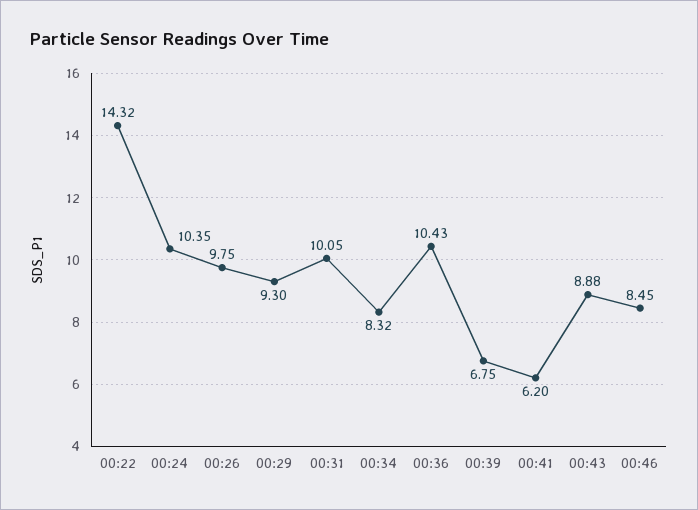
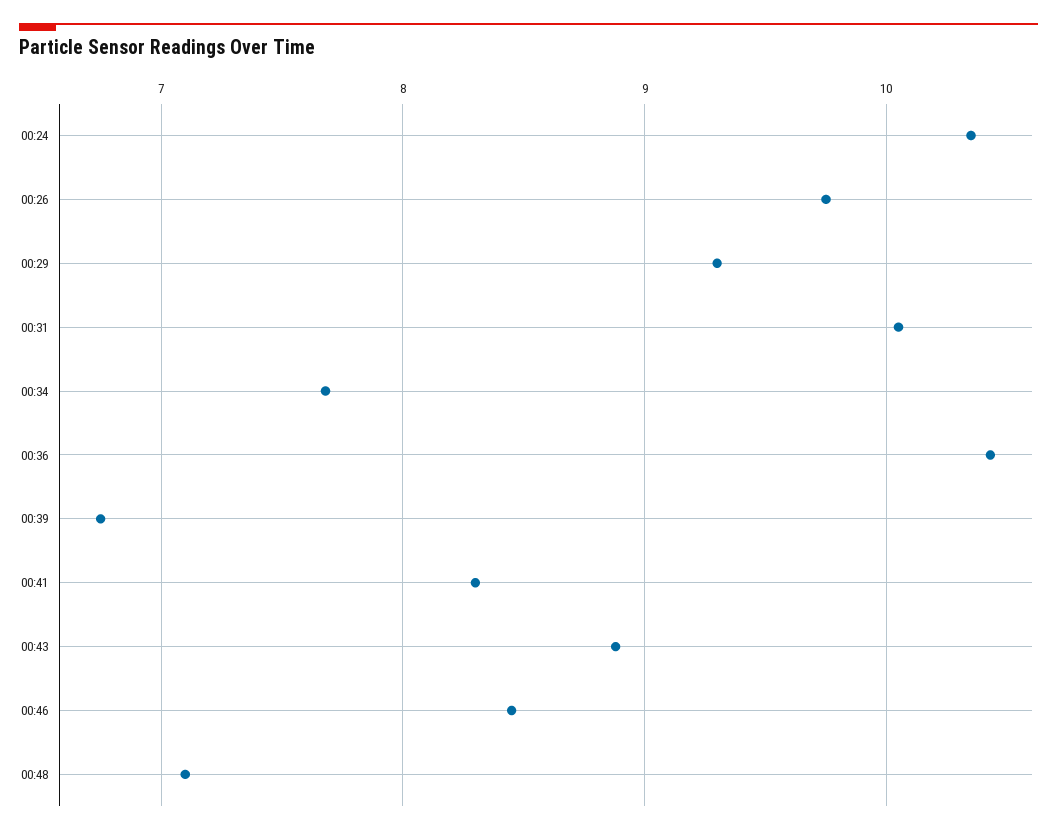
00:22: 14.32 -> none
00:34: 8.32 -> 7.7
00:41: 6.2 -> 8.3
00:48: none -> 7.1

